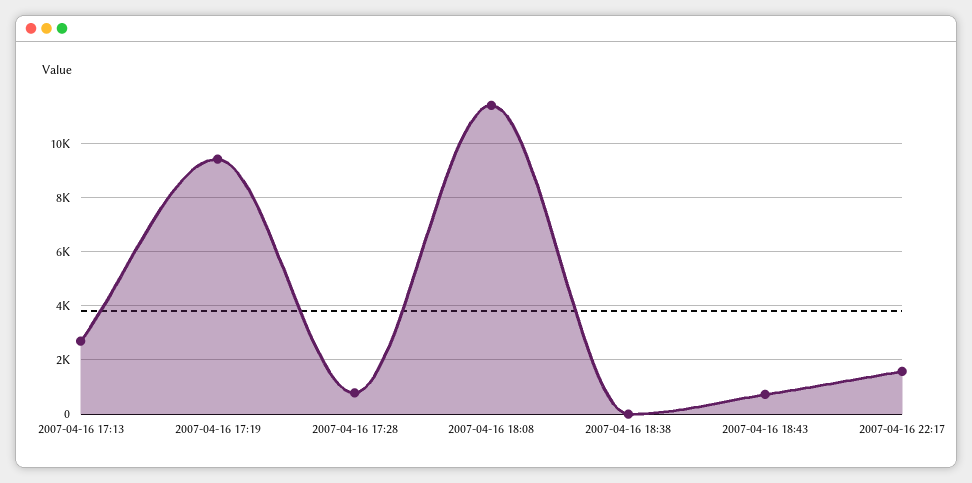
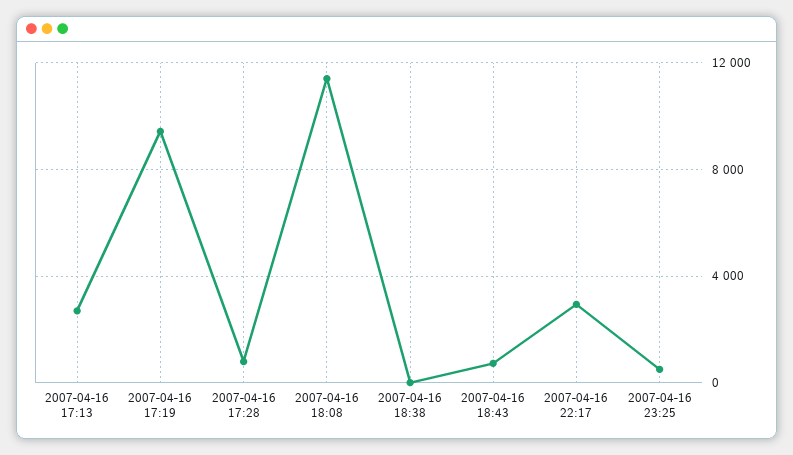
2007-04-16 22:17: 1500 -> 3000
2007-04-16 23:25: none -> 500

